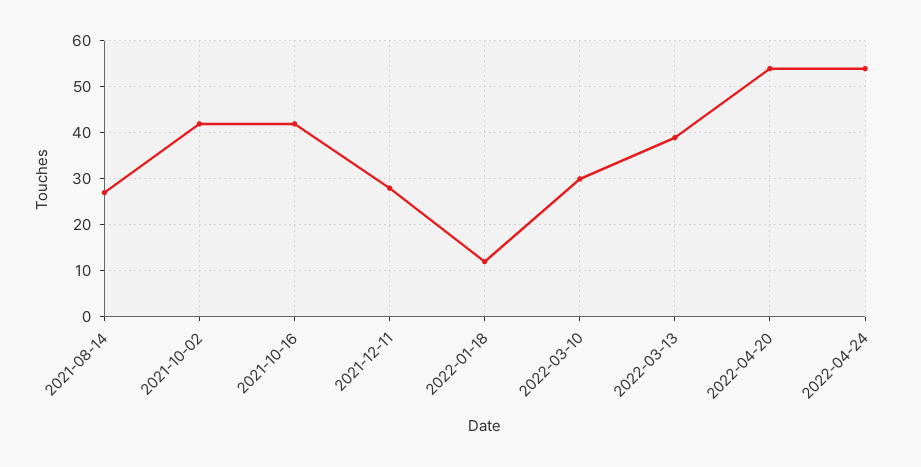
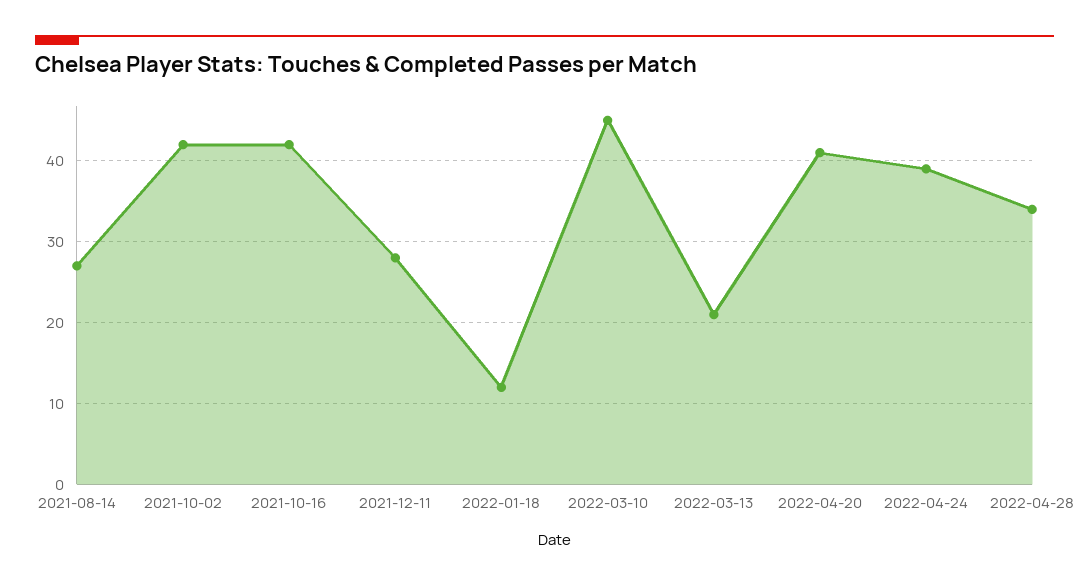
2022-03-10: 30 -> 45
2022-03-13: 40 -> 21
2022-04-20: 55 -> 41
2022-04-24: 55 -> 39
2022-04-28: none -> 34

